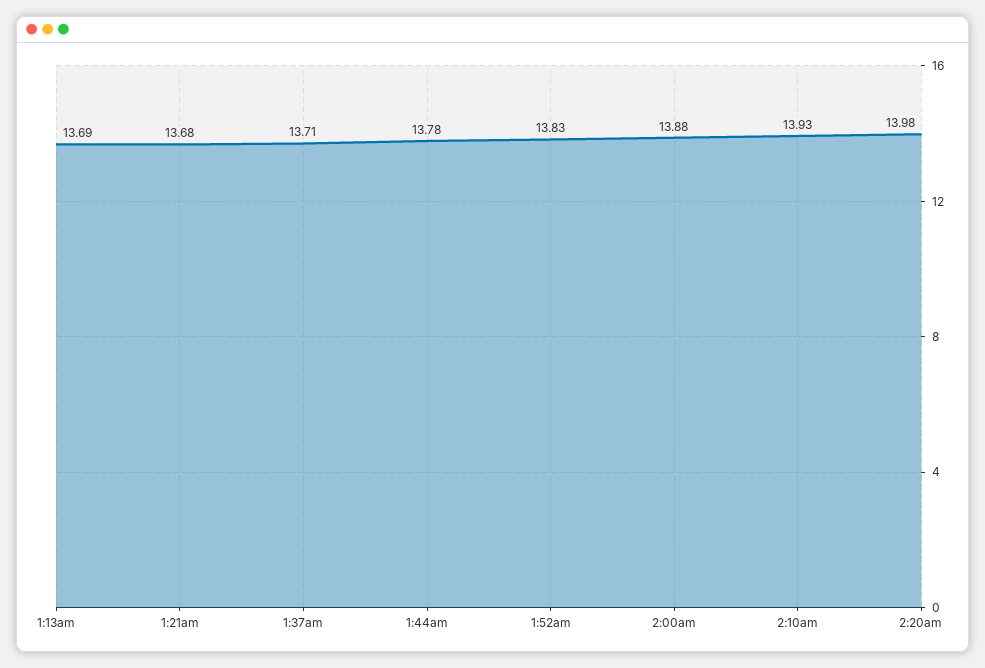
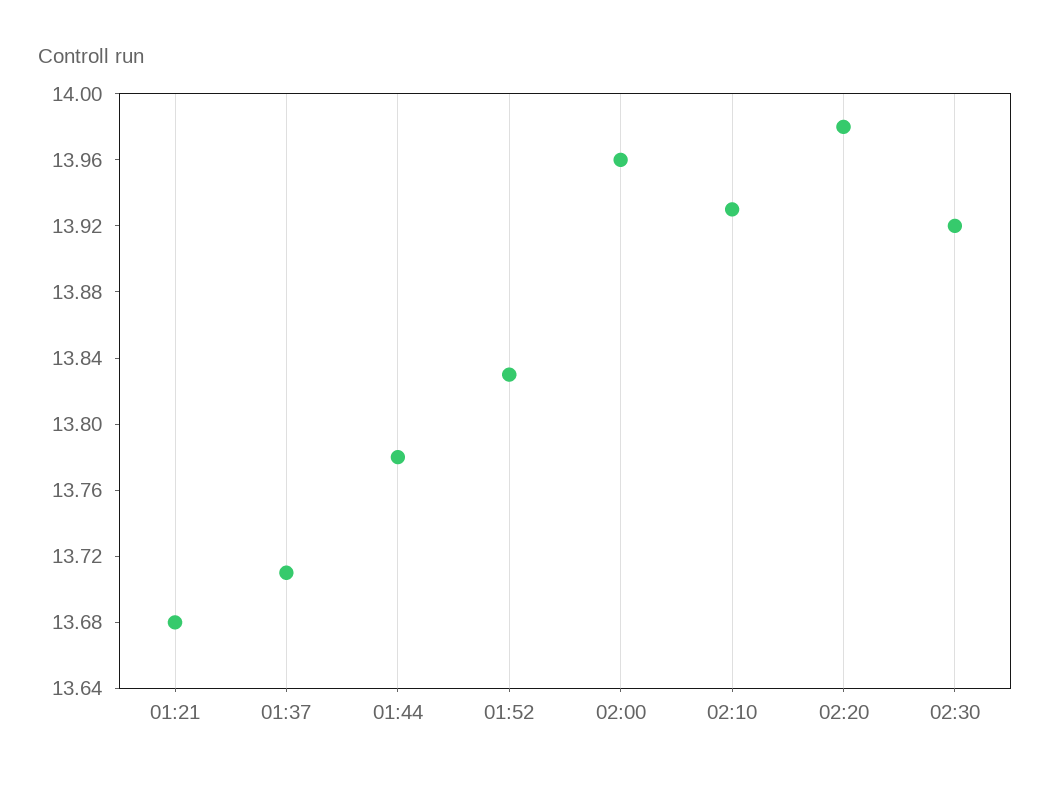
1:13am: 13.69 -> none
2:00am: 13.88 -> 13.96
02:30: none -> 13.92

